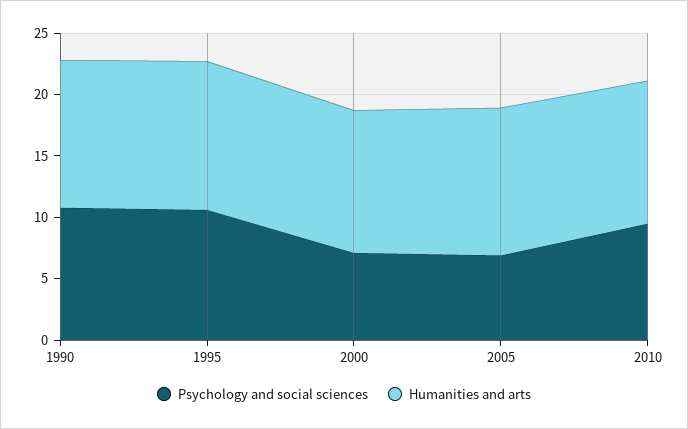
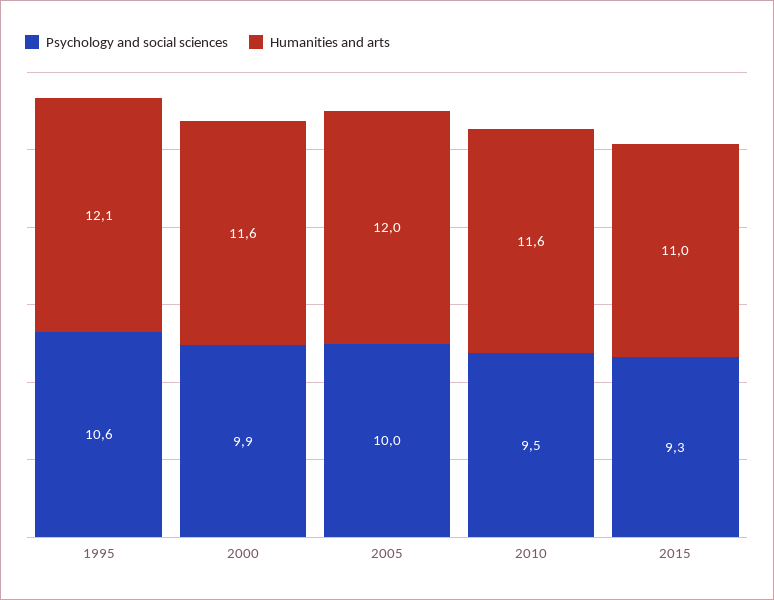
Psychology and social sciences, 1990: 11 -> none
Humanities and arts, 1990: 12 -> none
Psychology and social sciences, 2000: 7 -> 9.9
Psychology and social sciences, 2005: 7 -> 10
Psychology and social sciences, 2015: none -> 9.3
Humanities and arts, 2015: none -> 11

